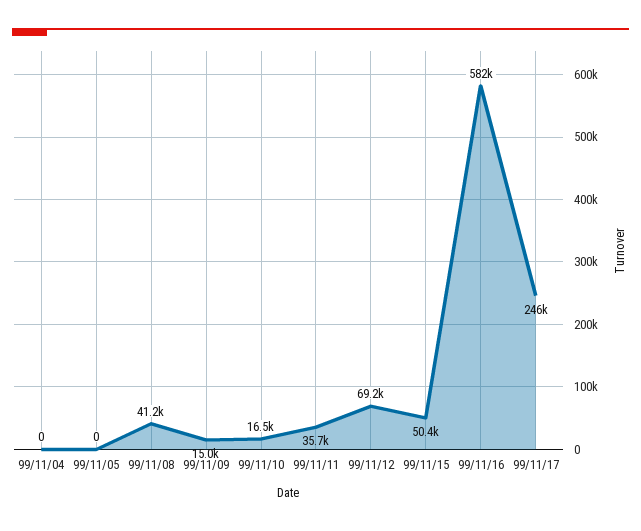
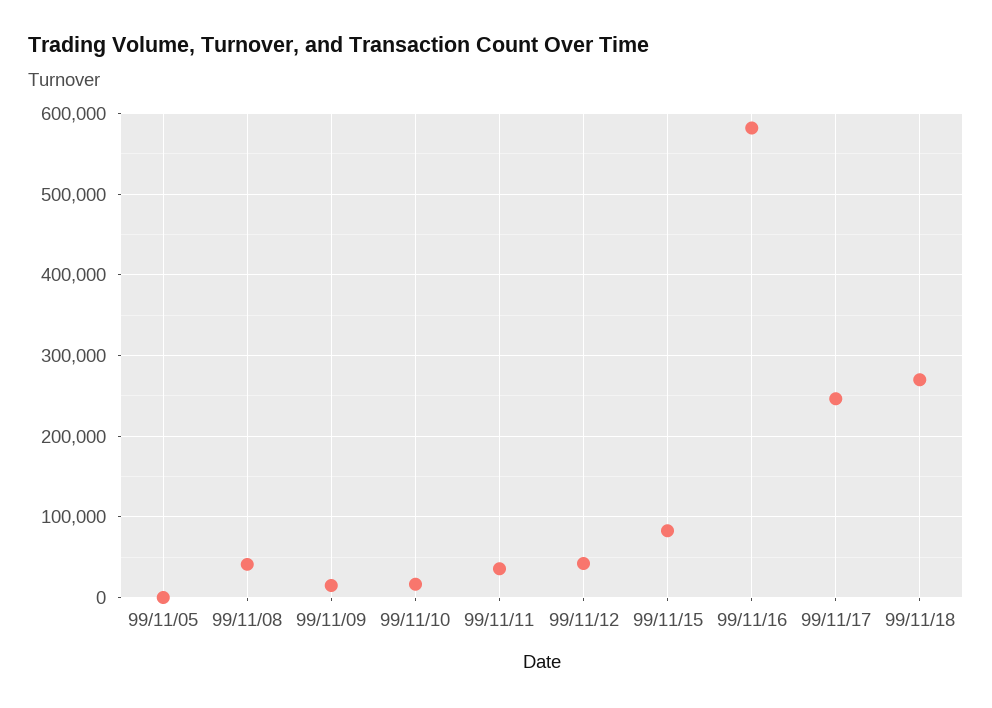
99/11/04: 0 -> none
99/11/12: 69200 -> 40000
99/11/15: 50400 -> 80000
99/11/18: none -> 270000

